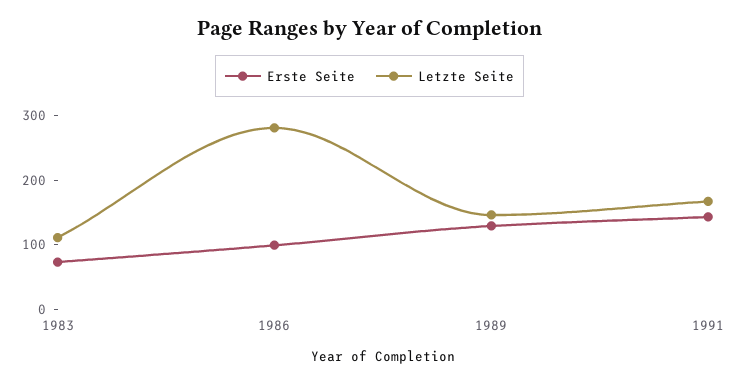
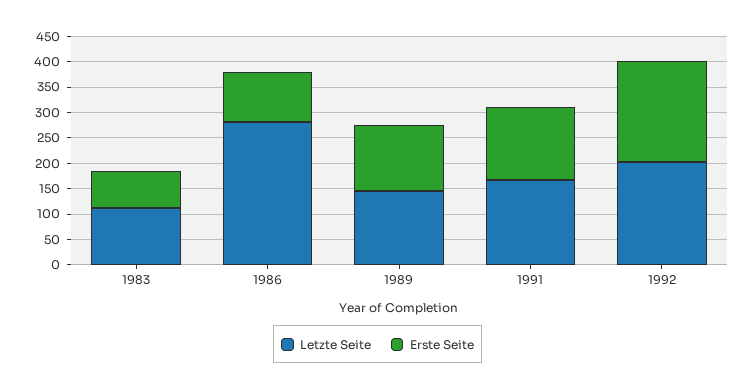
Letzte Seite, 1992: none -> 200
Erste Seite, 1992: none -> 200

